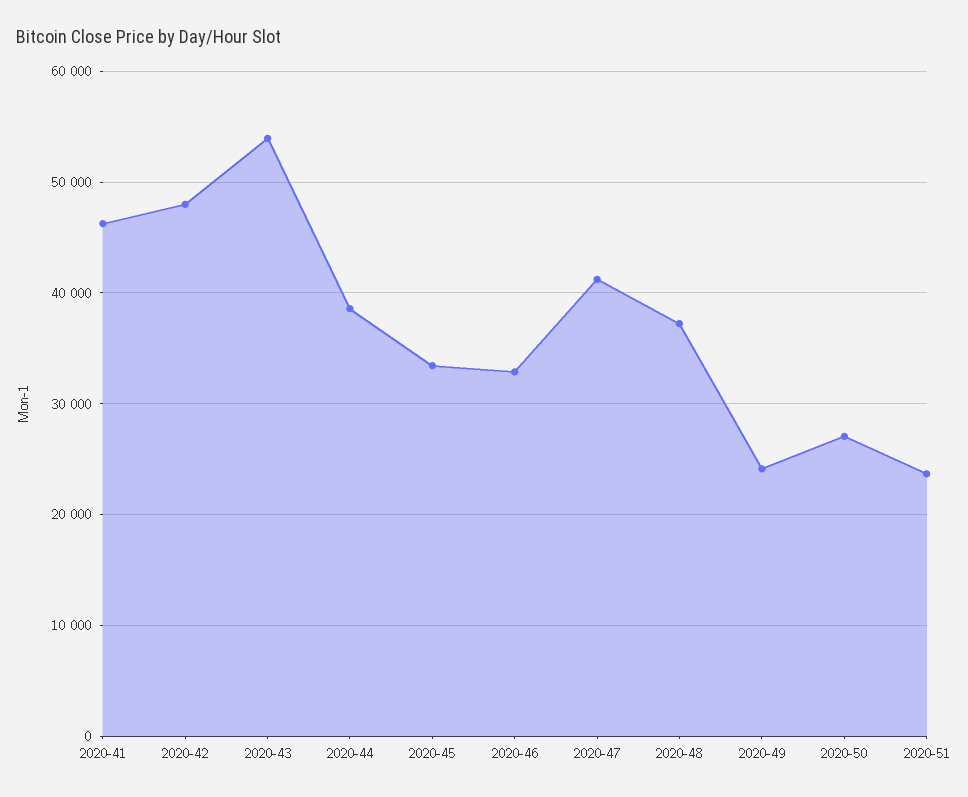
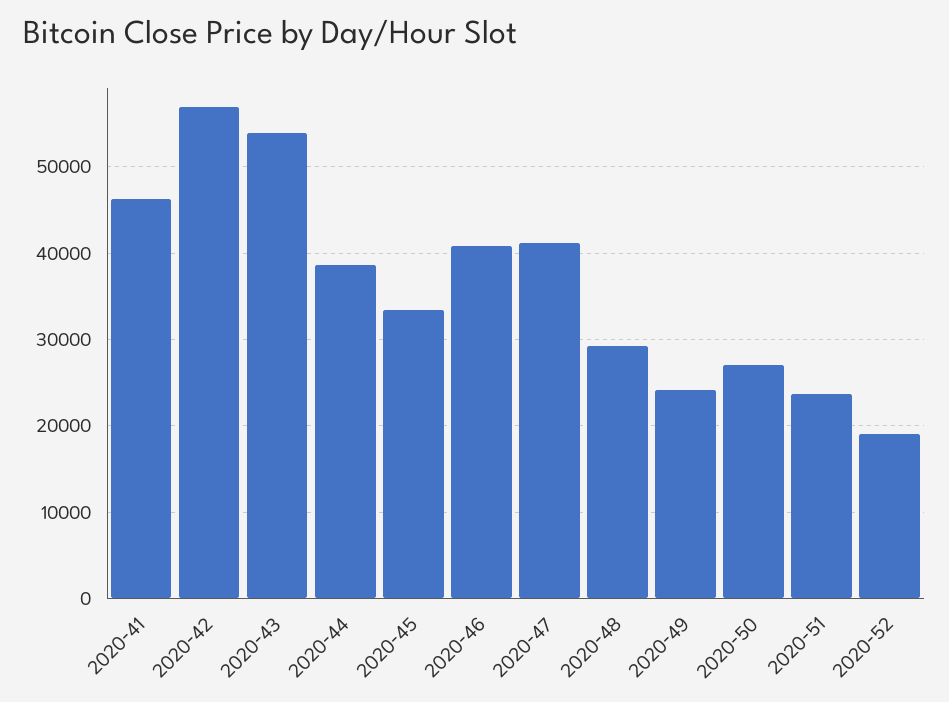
2020-42: 48000 -> 57000
2020-46: 33000 -> 41000
2020-48: 37000 -> 29000
2020-52: none -> 19000

